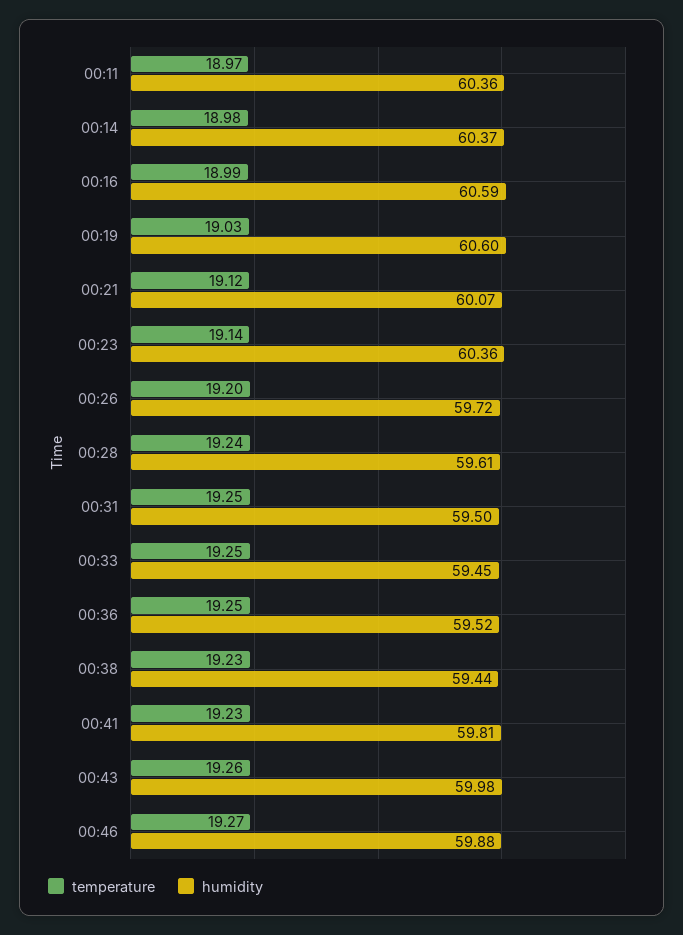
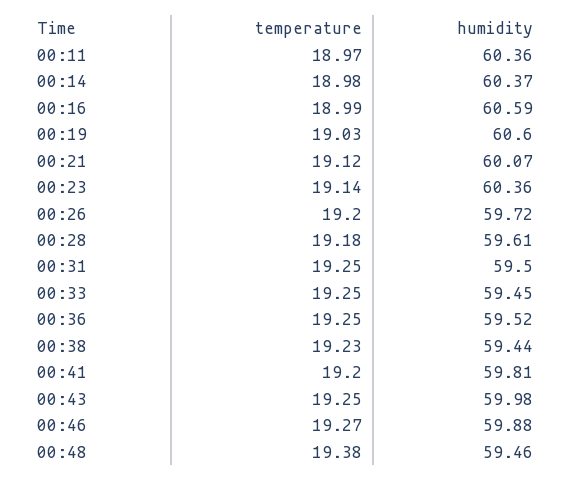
temperature, 00:28: 19.24 -> 19.18
temperature, 00:41: 19.23 -> 19.2
temperature, 00:43: 19.26 -> 19.25
temperature, 00:48: none -> 19.38
humidity, 00:48: none -> 59.46

